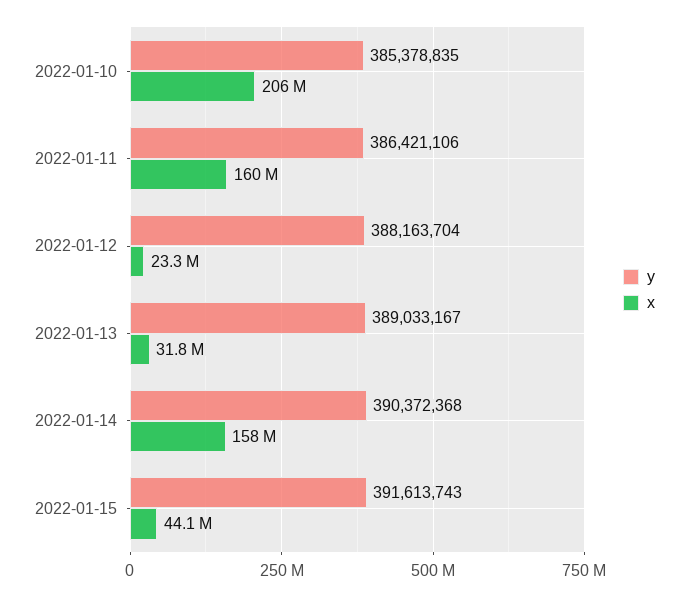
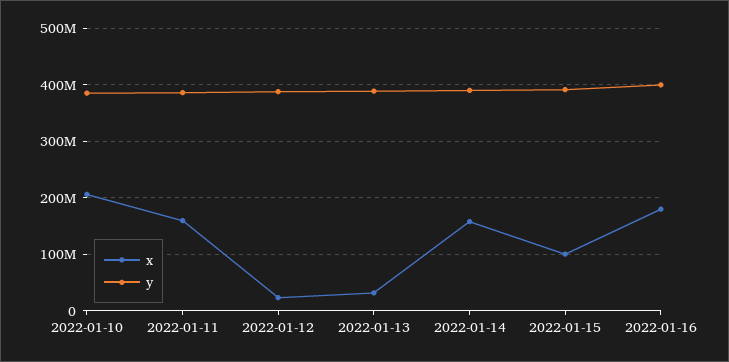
x, 2022-01-15: 44100000 -> 100000000
x, 2022-01-16: none -> 180000000
y, 2022-01-16: none -> 400000000

